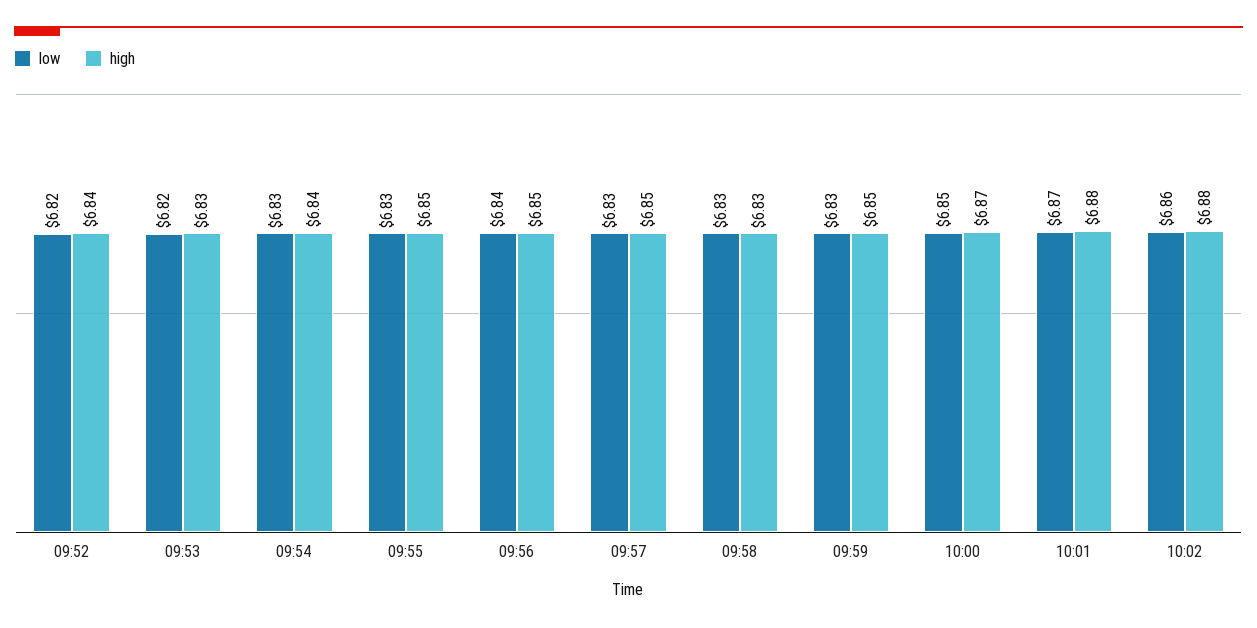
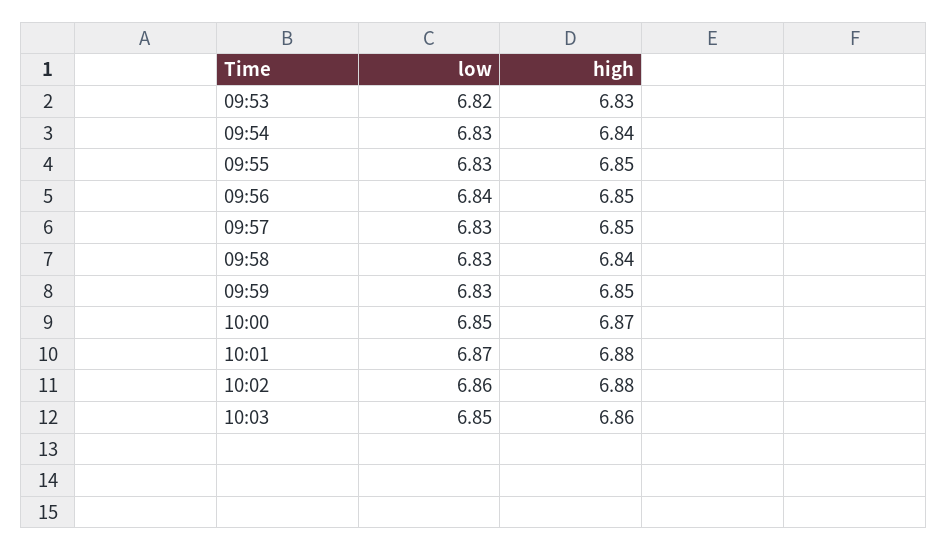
low, 09:52: 6.82 -> none
high, 09:52: 6.84 -> none
high, 09:58: 6.83 -> 6.84
low, 10:03: none -> 6.85
high, 10:03: none -> 6.86

